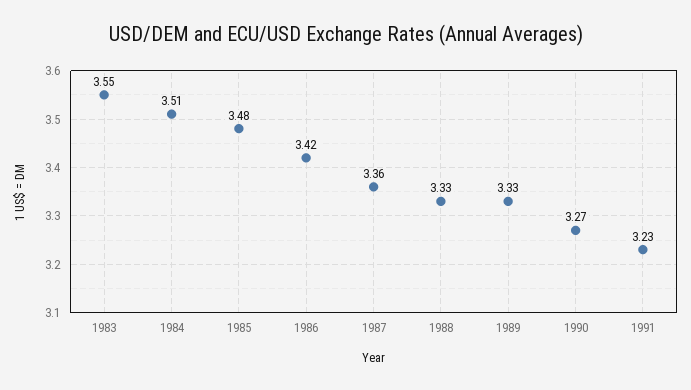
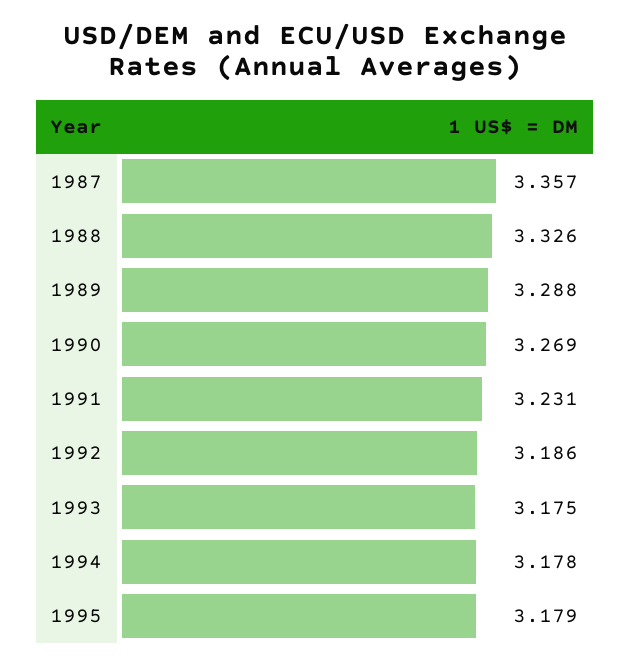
1983: 3.55 -> none
1984: 3.51 -> none
1985: 3.48 -> none
1986: 3.42 -> none
1989: 3.33 -> 3.288
1992: none -> 3.186
1993: none -> 3.175
1994: none -> 3.178
1995: none -> 3.179

